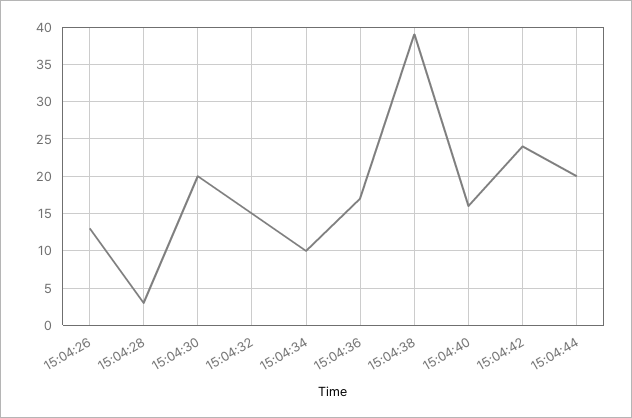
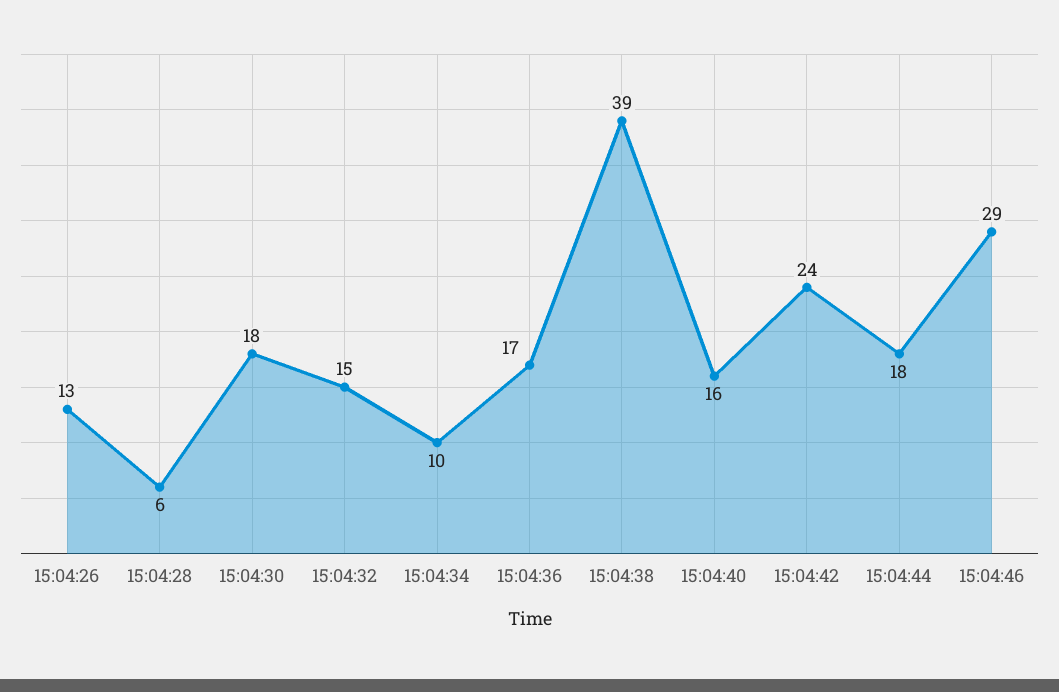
15:04:28: 3 -> 6
15:04:30: 20 -> 18
15:04:44: 20 -> 18
15:04:46: none -> 29

